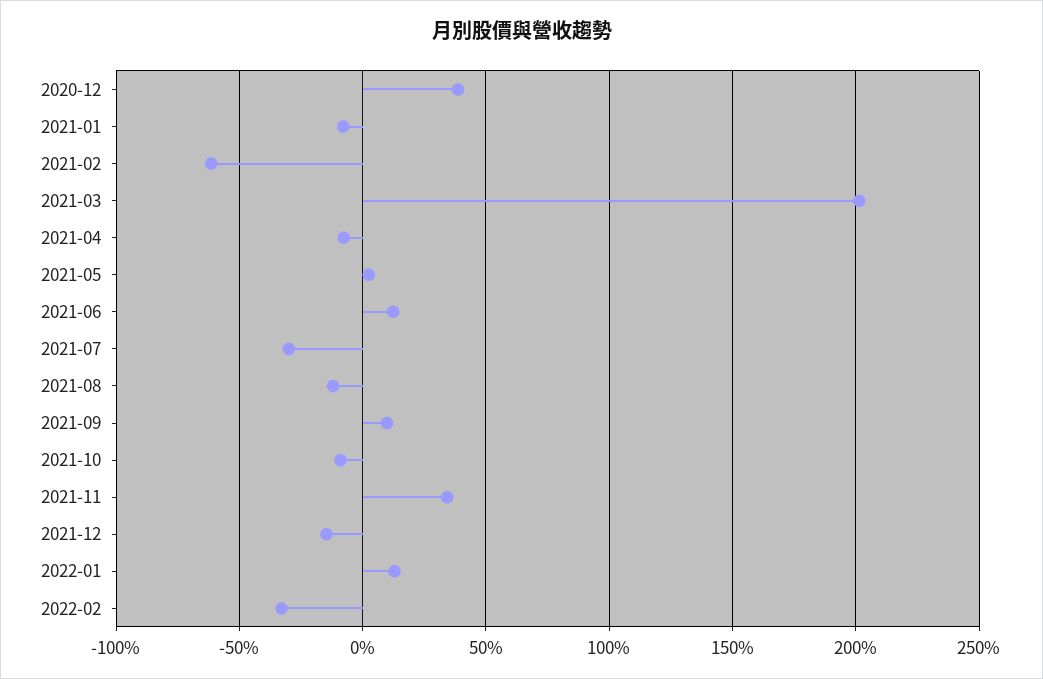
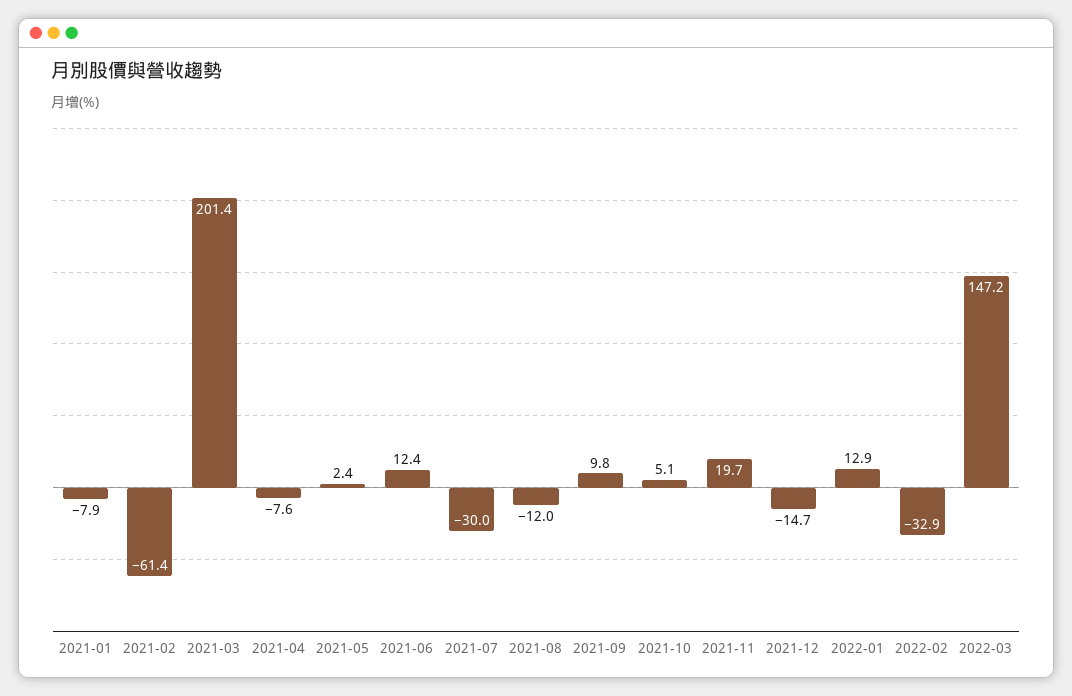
2020-12: 40 -> none
2021-10: -10 -> 5.1
2021-11: 35 -> 19.7
2022-03: none -> 147.2

